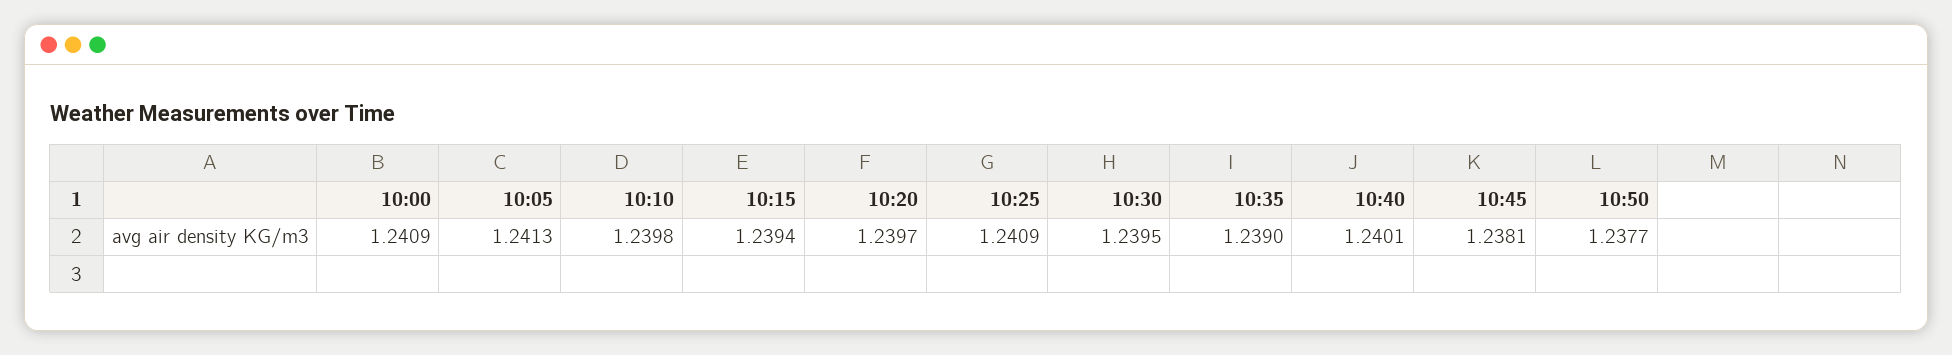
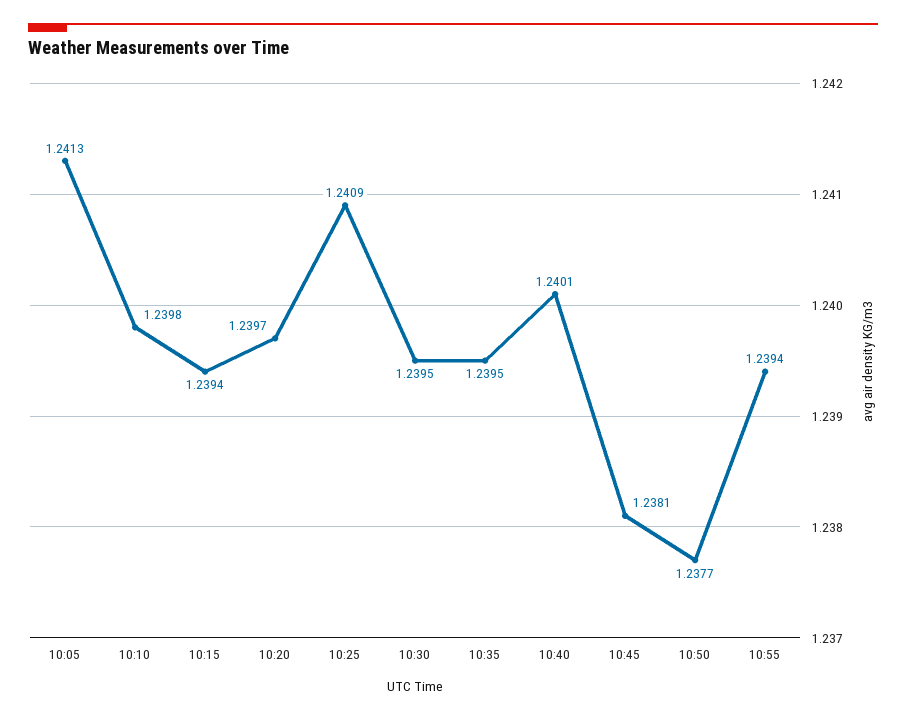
10:00: 1.2409 -> none
10:35: 1.239 -> 1.2395
10:55: none -> 1.2394

